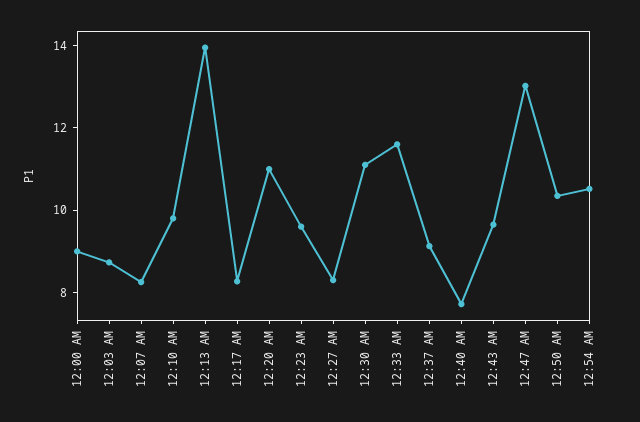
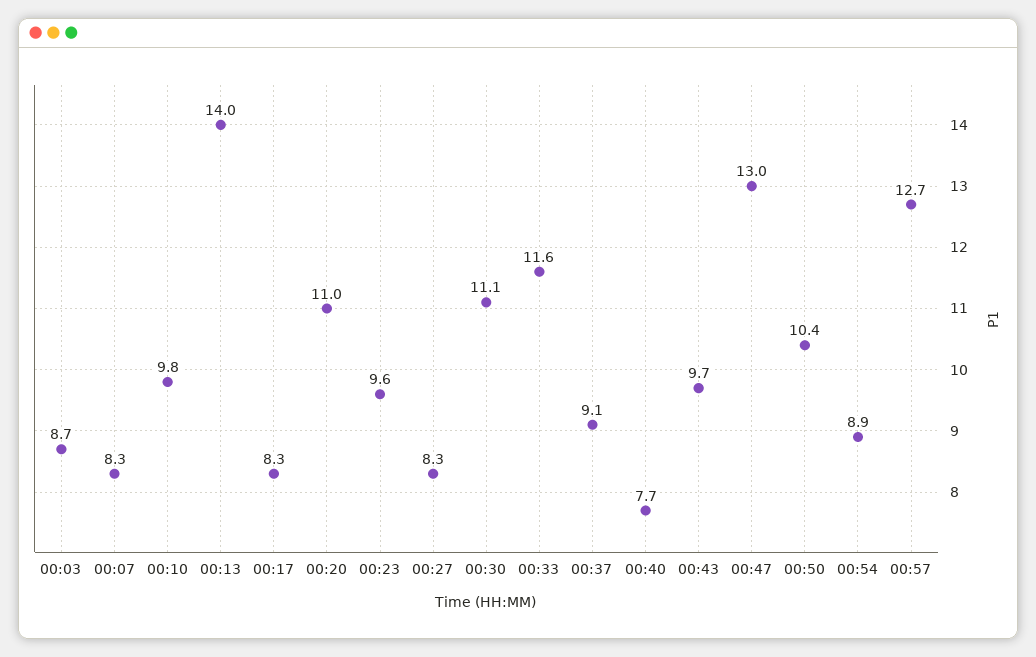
12:00 AM: 9 -> none
12:54 AM: 10.5 -> 8.9
00:57: none -> 12.7

